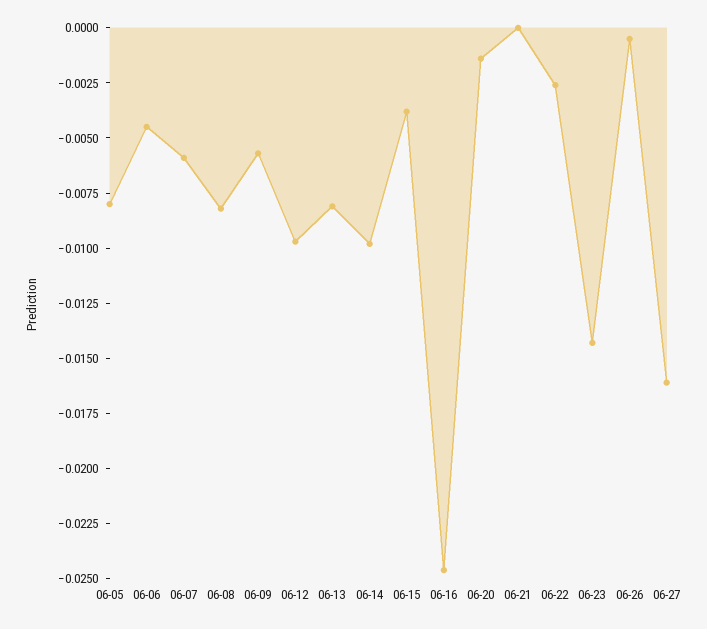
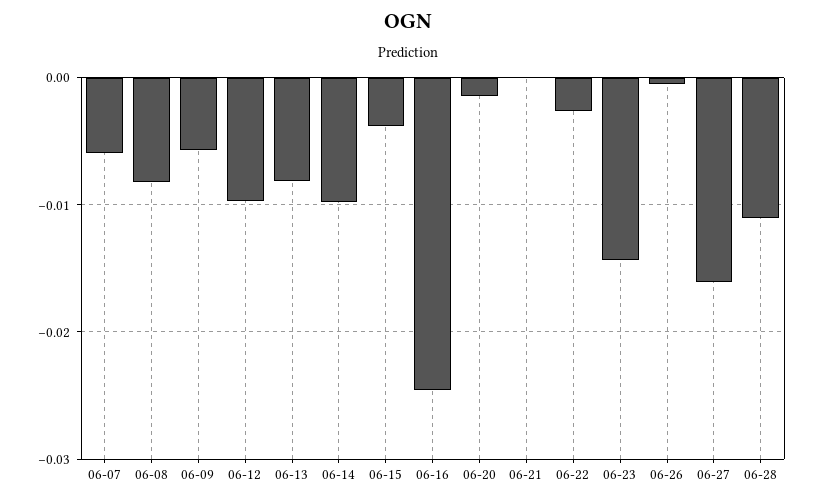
06-05: -0.008 -> none
06-06: -0.0045 -> none
06-28: none -> -0.011

